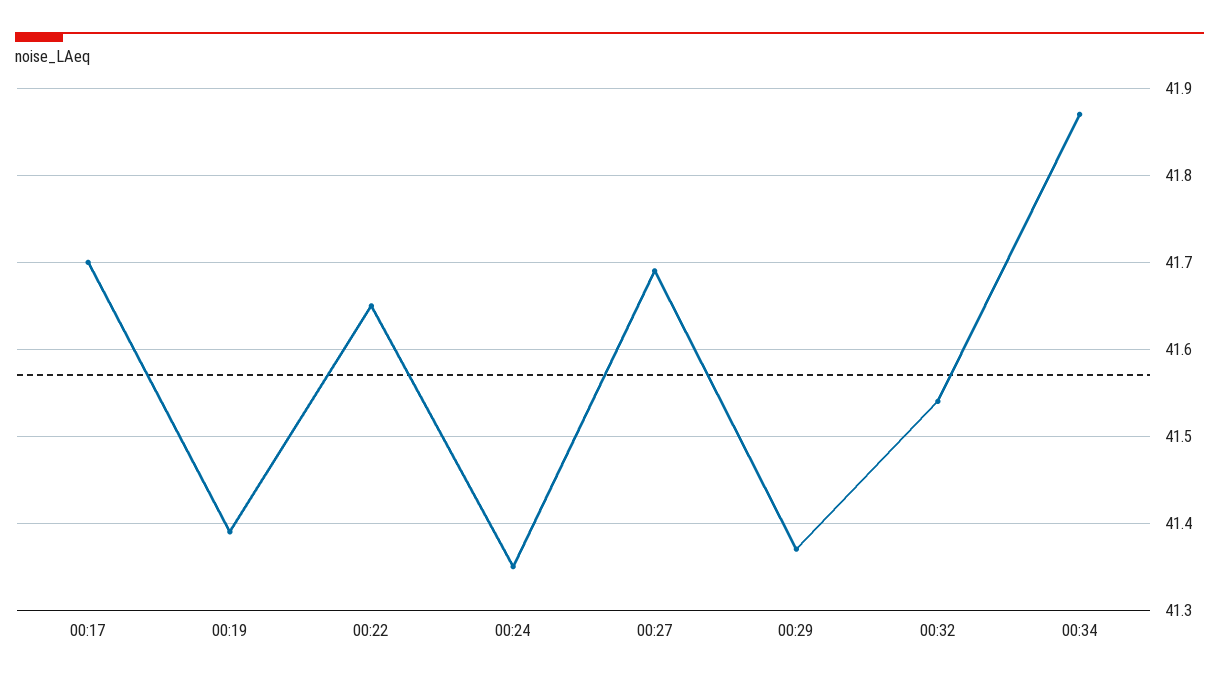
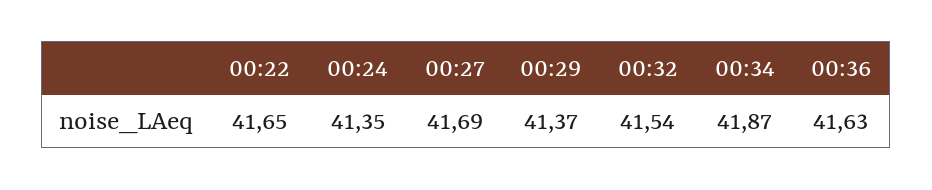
00:17: 41.7 -> none
00:19: 41.39 -> none
00:36: none -> 41.63

